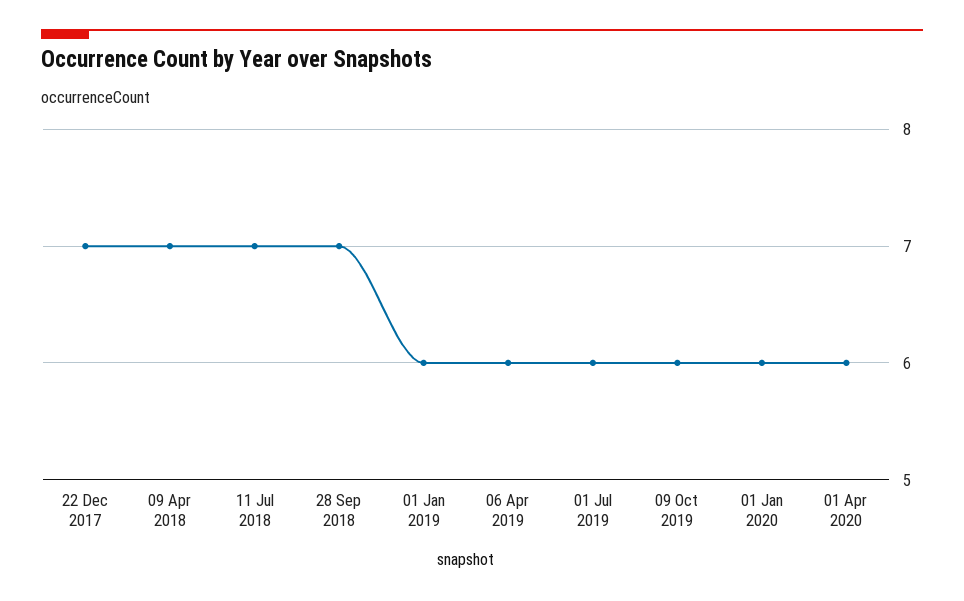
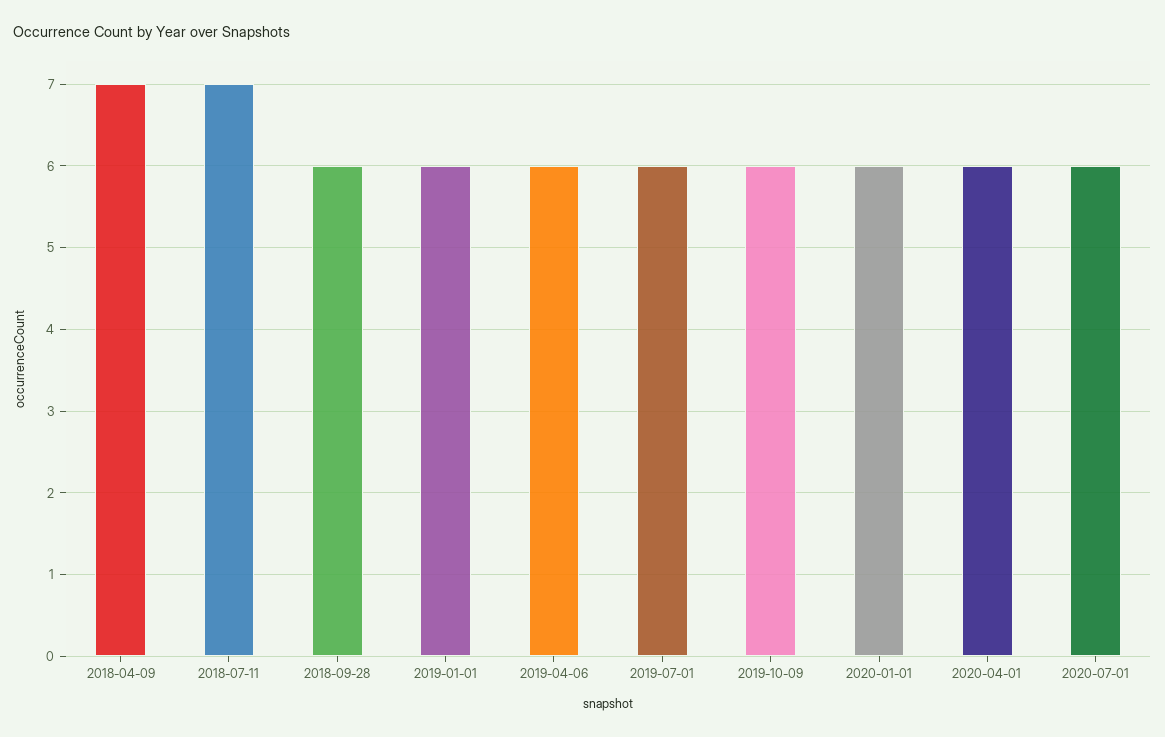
22 Dec 2017: 7 -> none
28 Sep 2018: 7 -> 6
2020-07-01: none -> 6

